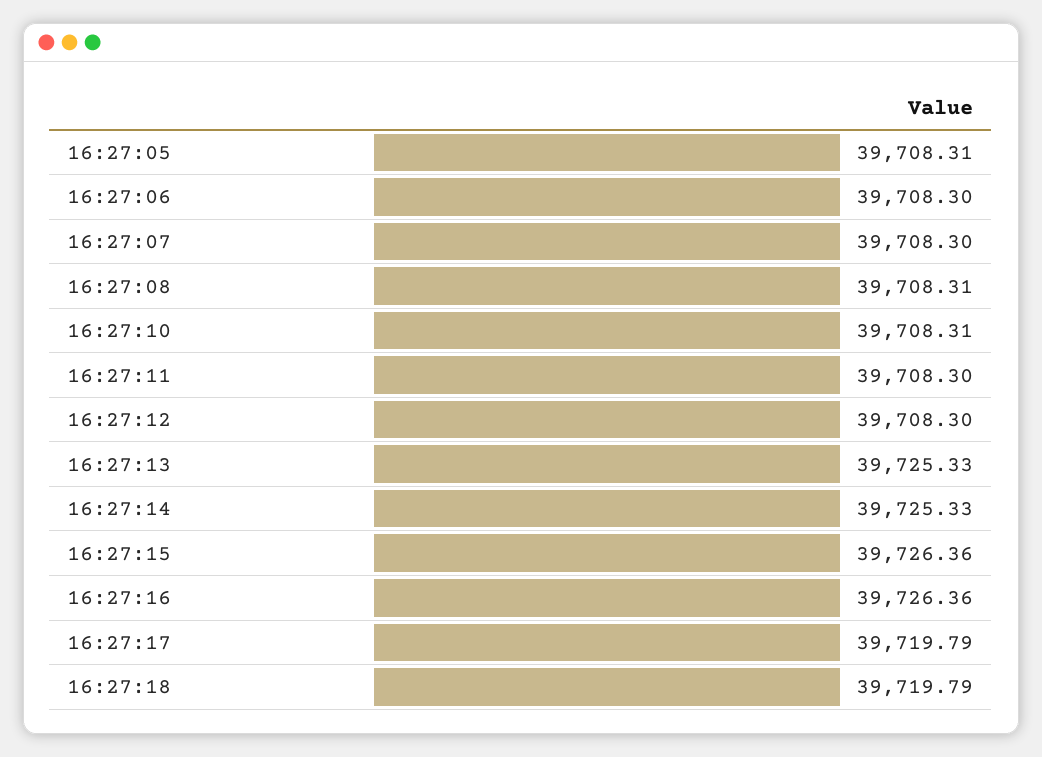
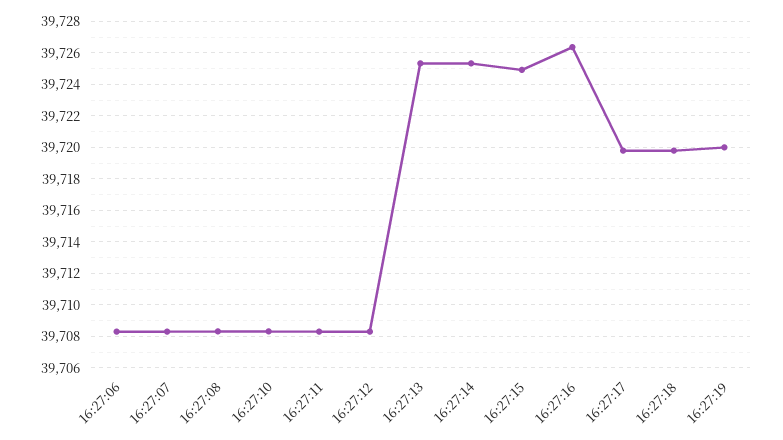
16:27:05: 39708.31 -> none
16:27:15: 39726.36 -> 39725
16:27:19: none -> 39720

